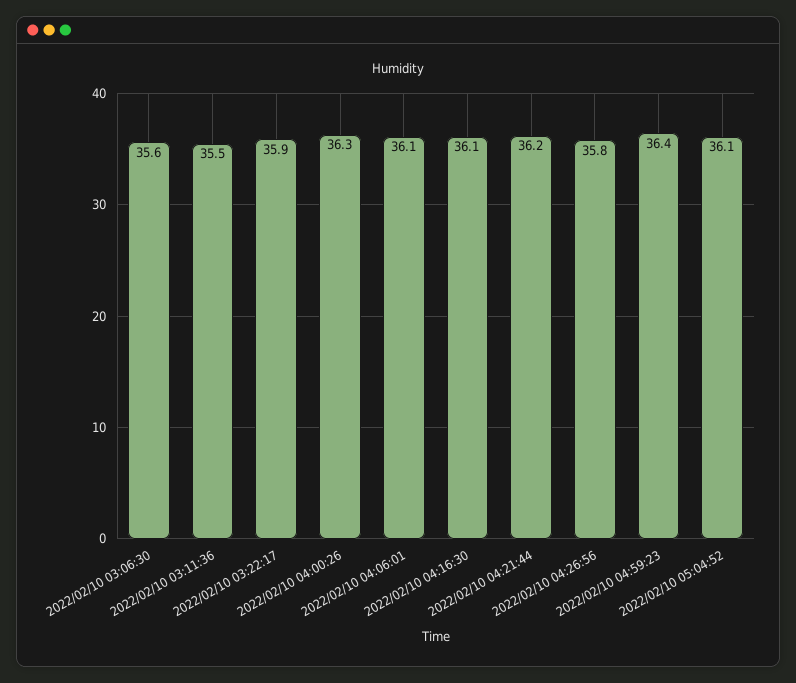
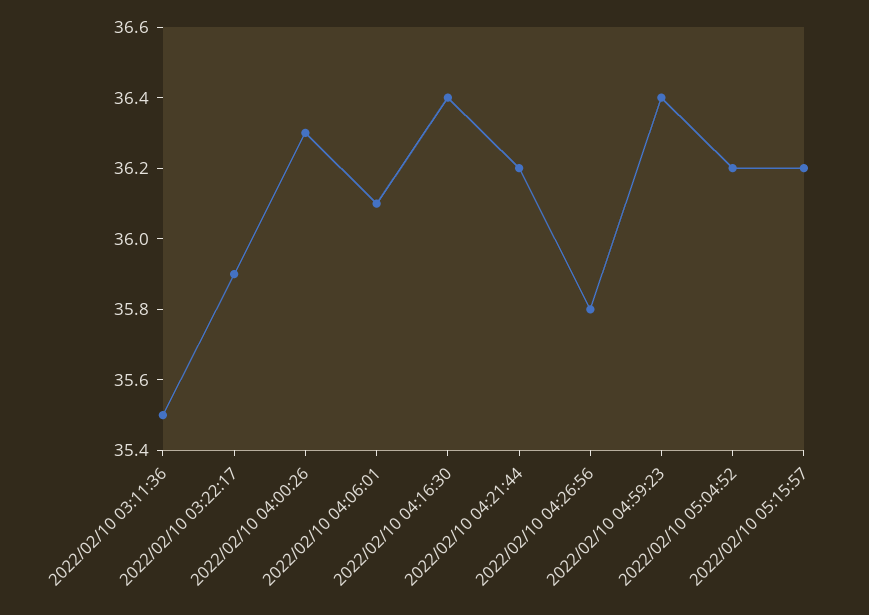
2022/02/10 03:06:30: 35.6 -> none
2022/02/10 04:16:30: 36.1 -> 36.4
2022/02/10 05:04:52: 36.1 -> 36.2
2022/02/10 05:15:57: none -> 36.2

